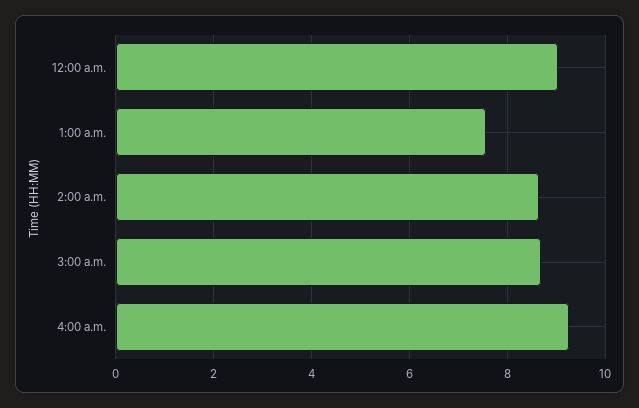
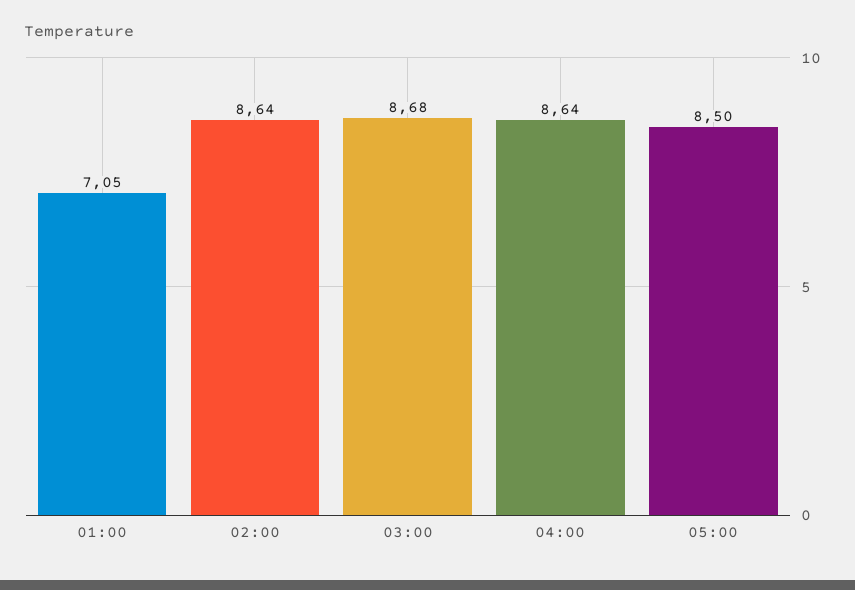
12:00 a.m.: 9 -> none
1:00 a.m.: 7.6 -> 7.05
4:00 a.m.: 9.2 -> 8.64
05:00: none -> 8.5

